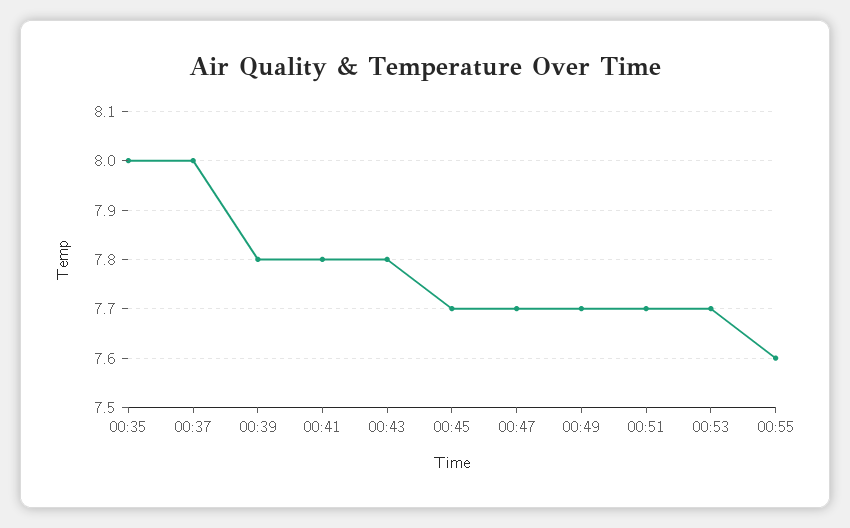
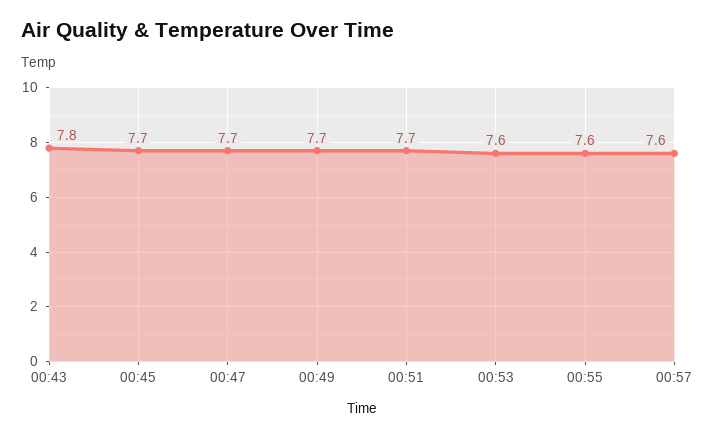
00:35: 8 -> none
00:37: 8 -> none
00:39: 7.8 -> none
00:41: 7.8 -> none
00:53: 7.7 -> 7.6
00:57: none -> 7.6

